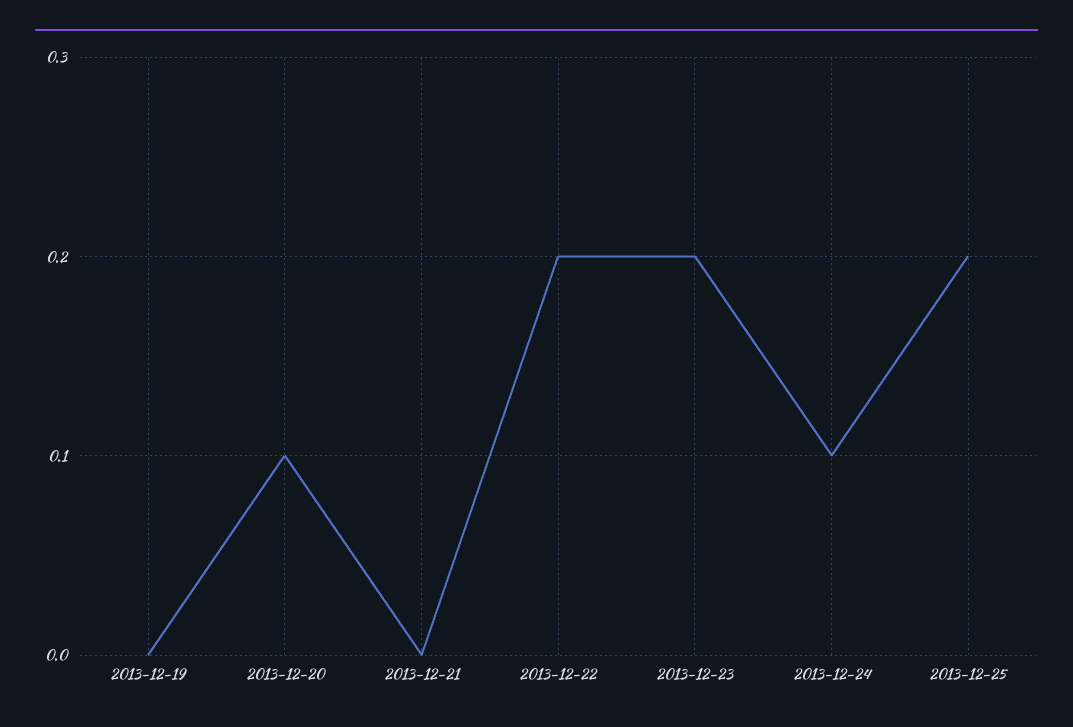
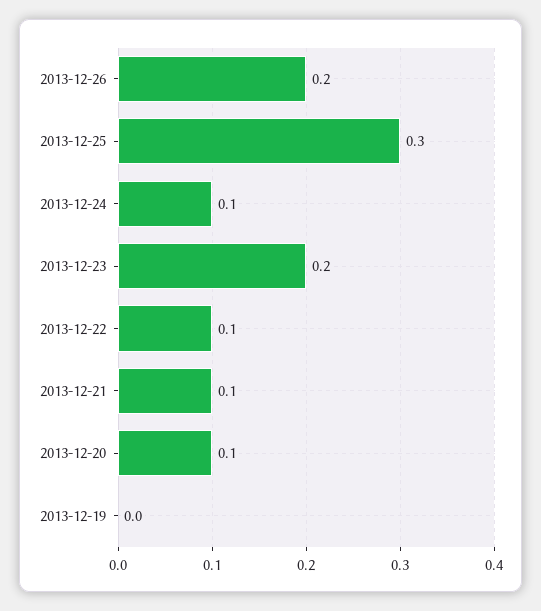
2013-12-21: 0 -> 0.1
2013-12-22: 0.2 -> 0.1
2013-12-25: 0.2 -> 0.3
2013-12-26: none -> 0.2

